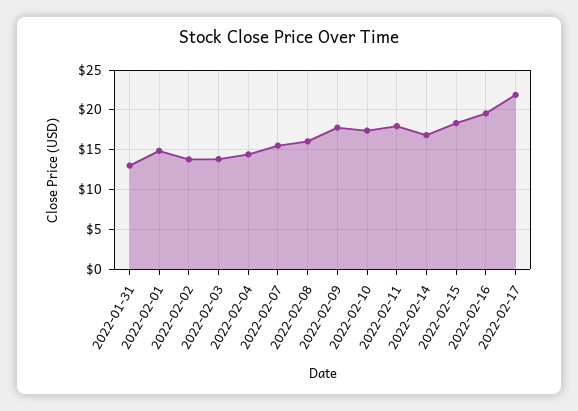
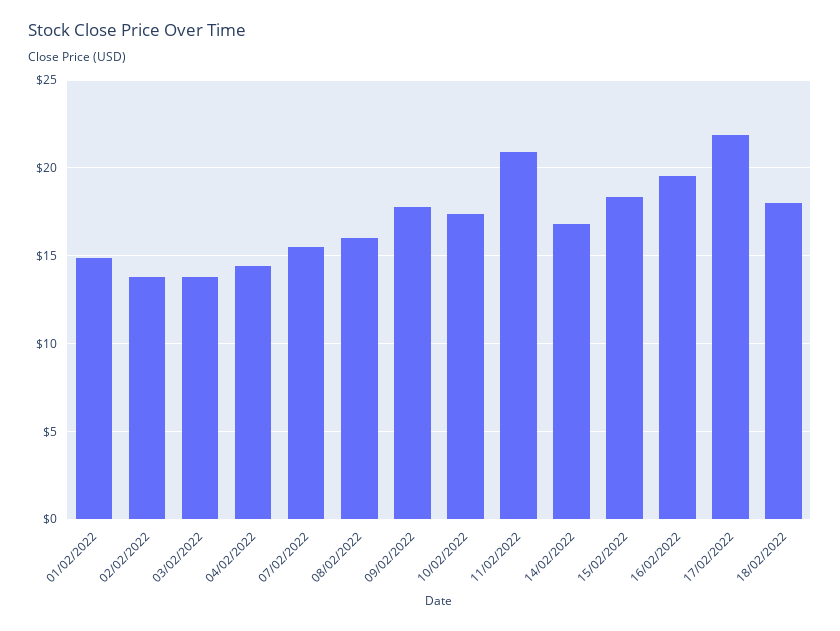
2022-01-31: 13 -> none
2022-02-11: 18 -> 21
18/02/2022: none -> 18

